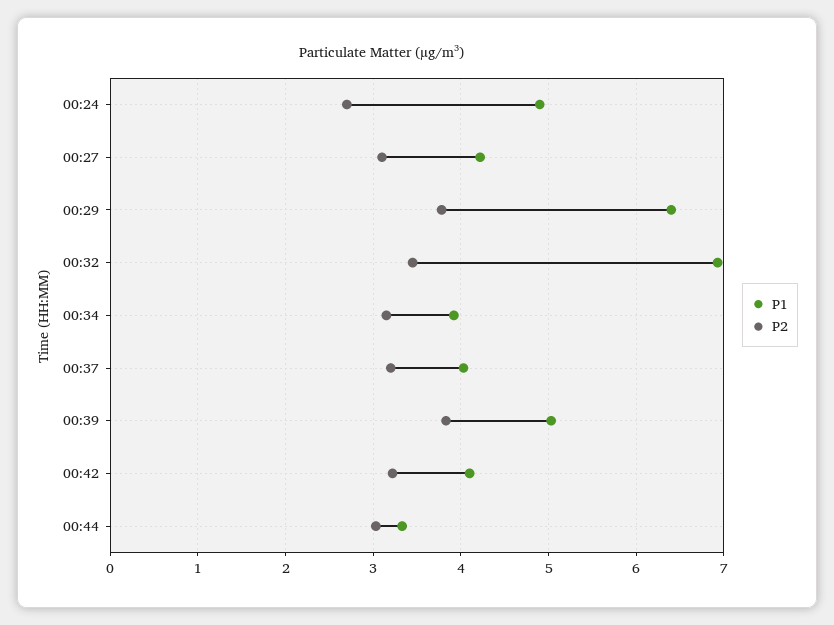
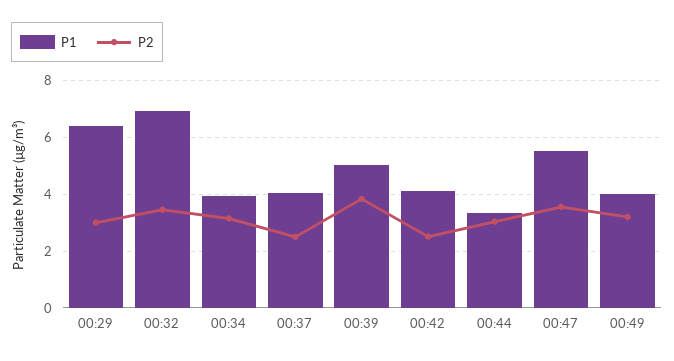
P1, 00:24: 4.9 -> none
P2, 00:24: 2.7 -> none
P1, 00:27: 4.2 -> none
P2, 00:27: 3.1 -> none
P2, 00:29: 3.8 -> 3
P2, 00:37: 3.2 -> 2.5
P2, 00:42: 3.2 -> 2.5
P1, 00:47: none -> 5.5
P2, 00:47: none -> 3.5
P1, 00:49: none -> 4
P2, 00:49: none -> 3.25

